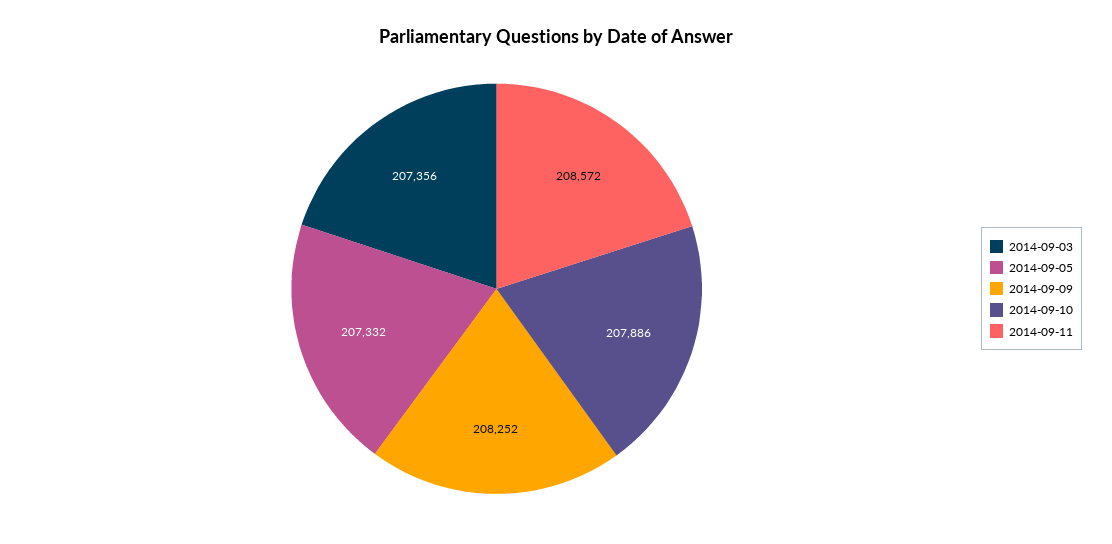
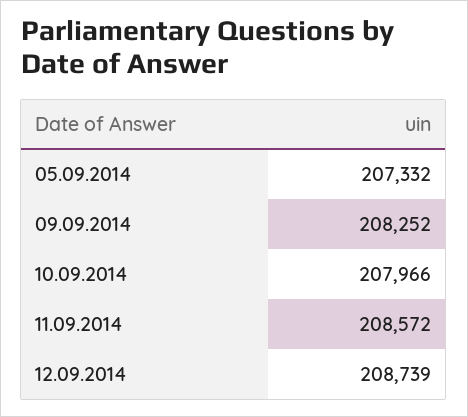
2014-09-03: 207356 -> none
2014-09-10: 207886 -> 207966
12.09.2014: none -> 208739

